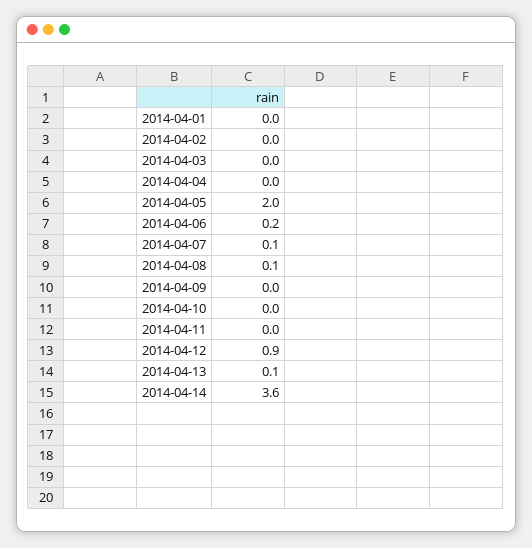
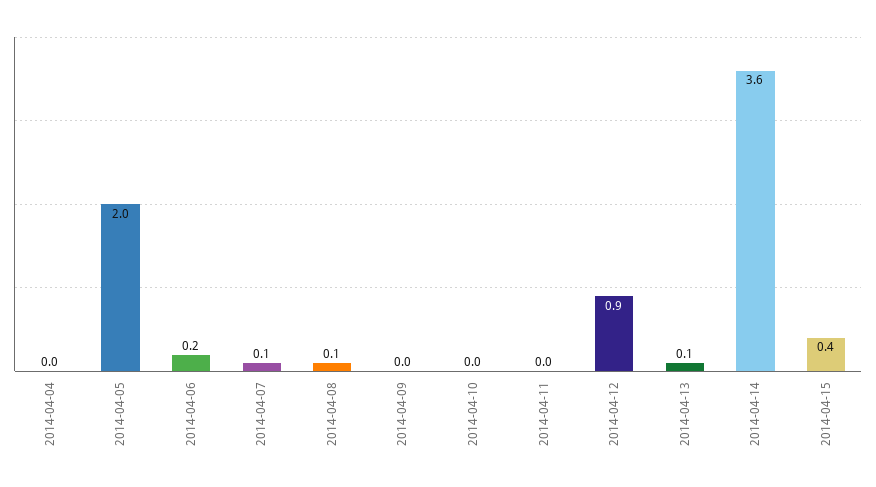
2014-04-01: 0 -> none
2014-04-02: 0 -> none
2014-04-03: 0 -> none
2014-04-15: none -> 0.4

